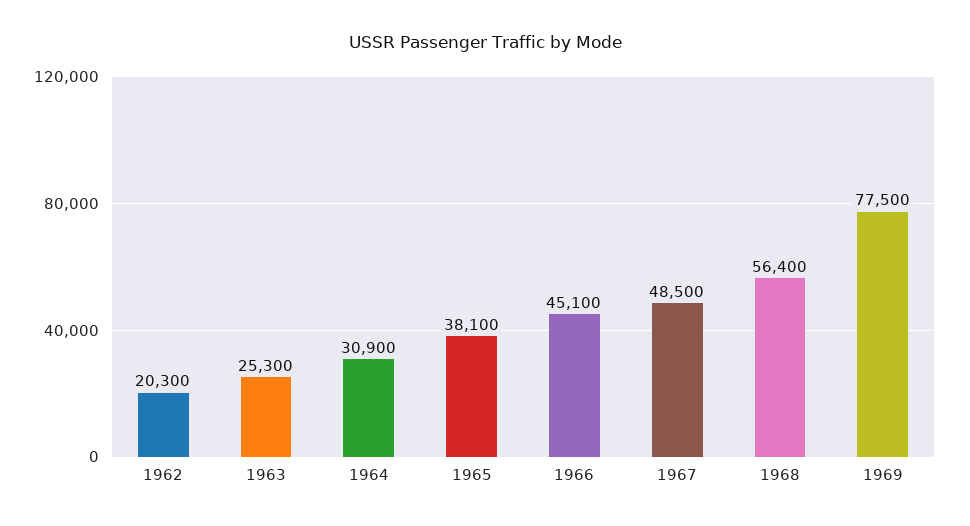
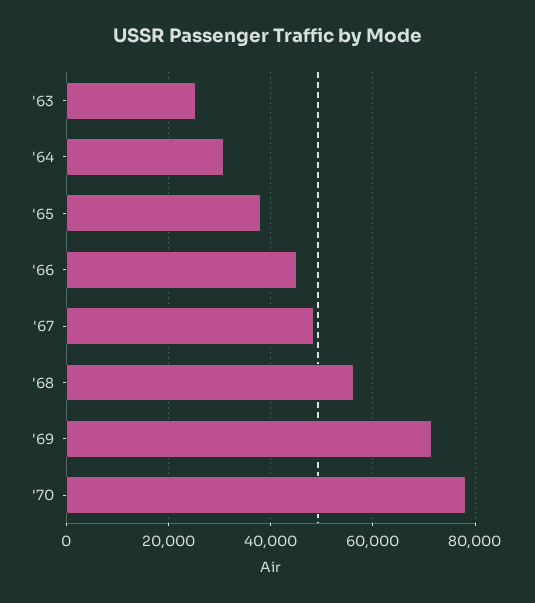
1962: 20300 -> none
1969: 77500 -> 72000
'70: none -> 78000

